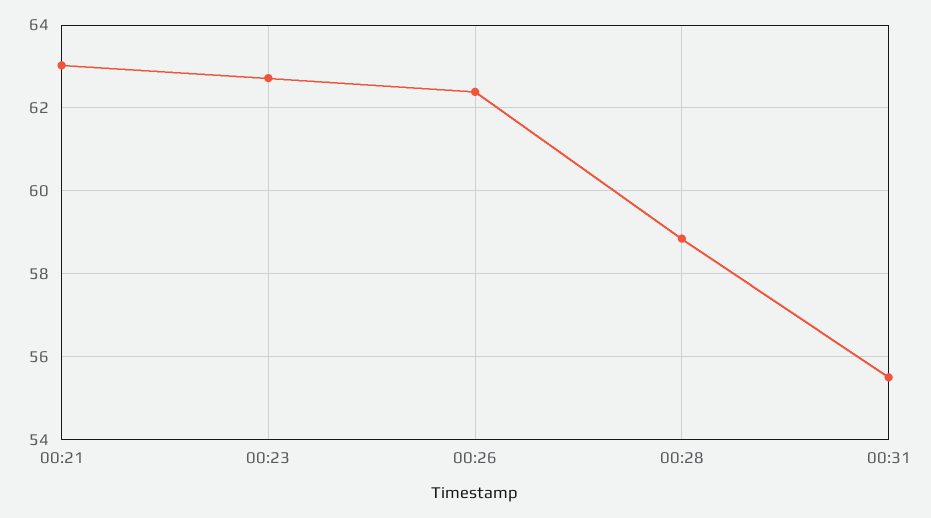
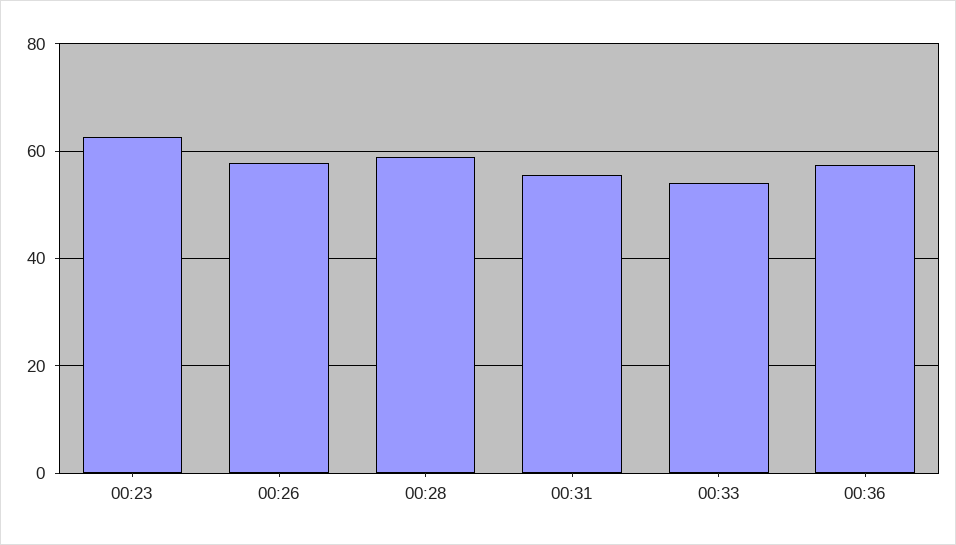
00:21: 63 -> none
00:26: 62.4 -> 58
00:33: none -> 54
00:36: none -> 58

